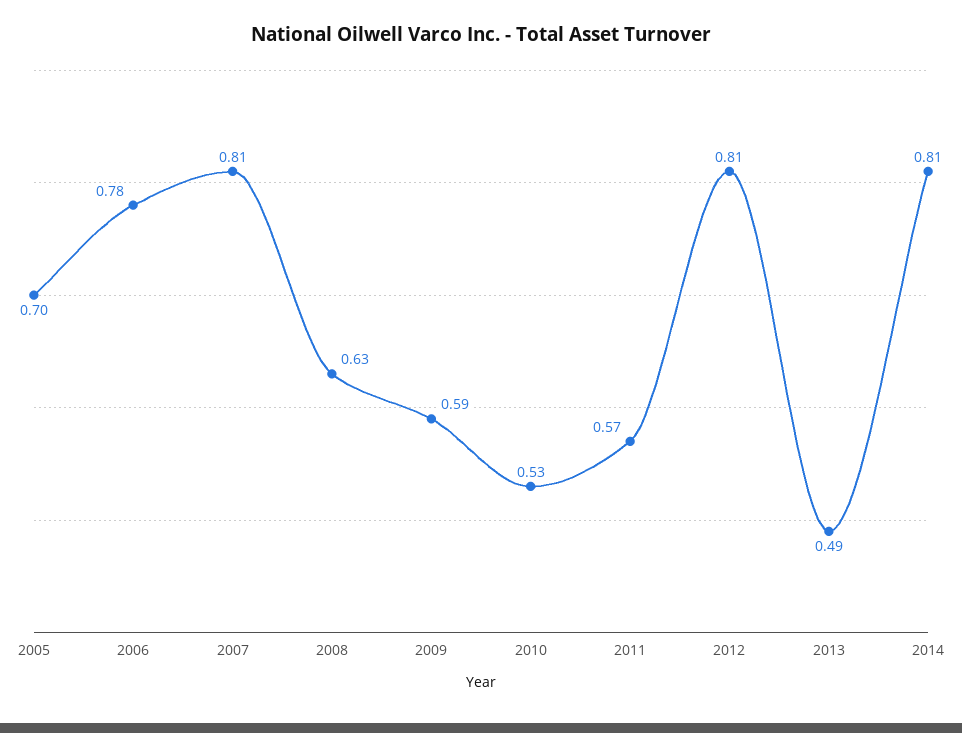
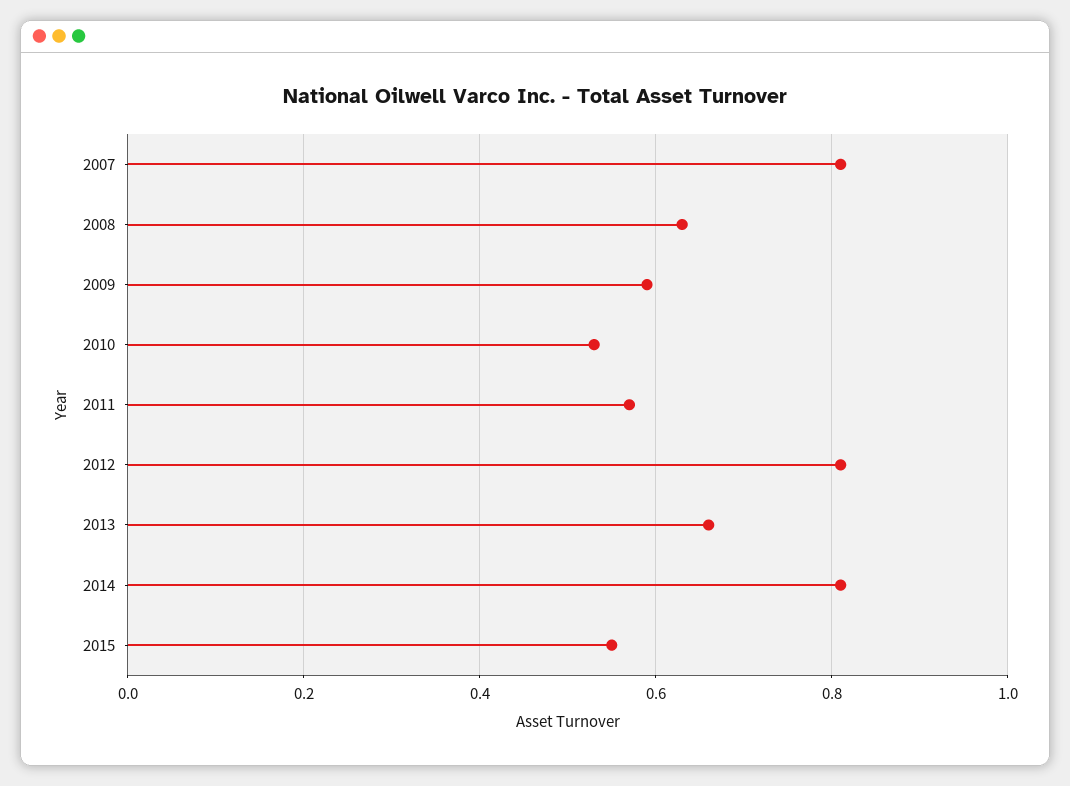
2005: 0.7 -> none
2006: 0.78 -> none
2013: 0.49 -> 0.65
2015: none -> 0.55

